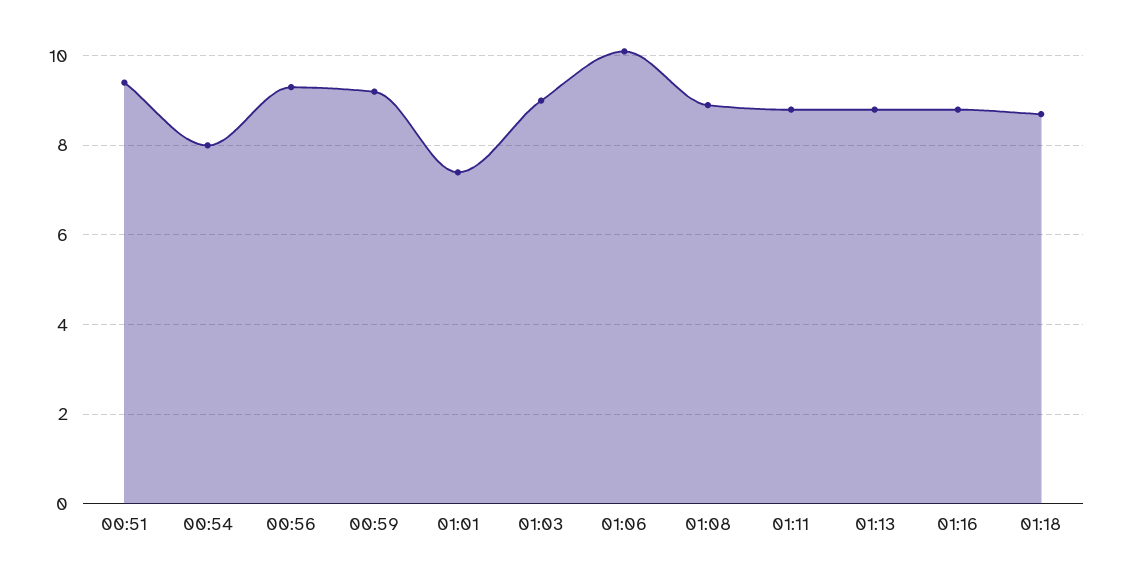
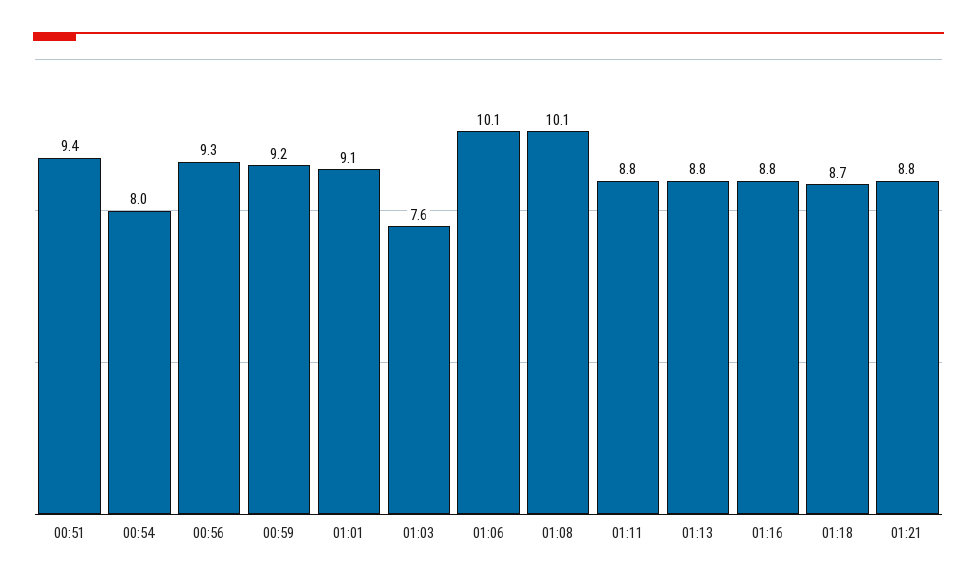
01:01: 7.5 -> 9.1
01:03: 9 -> 7.6
01:08: 9 -> 10.1
01:21: none -> 8.8

